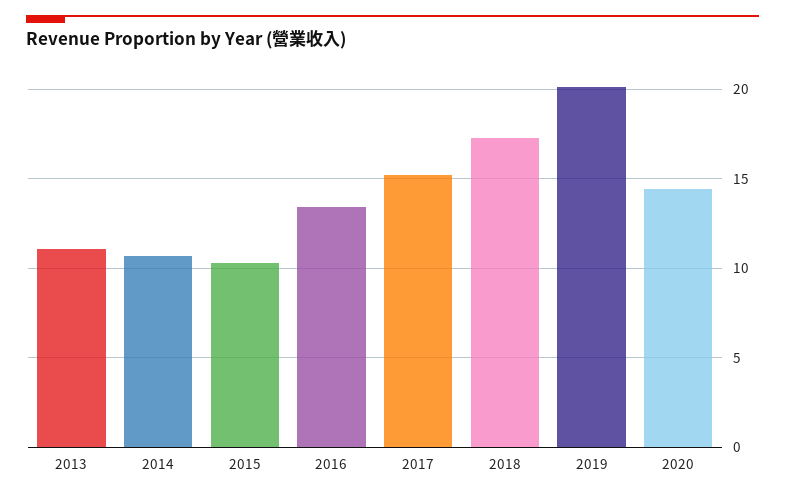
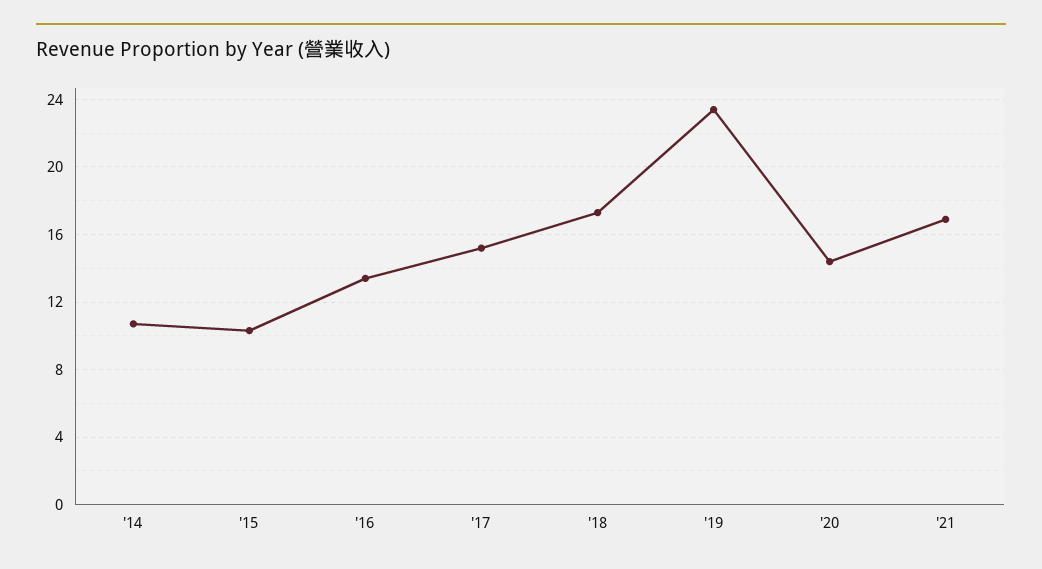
2013: 11 -> none
2019: 20 -> 23.5
'21: none -> 17

